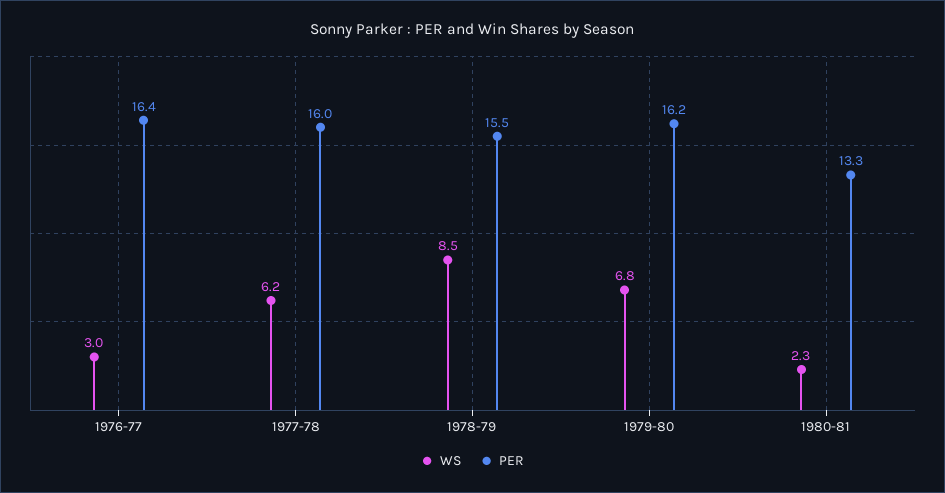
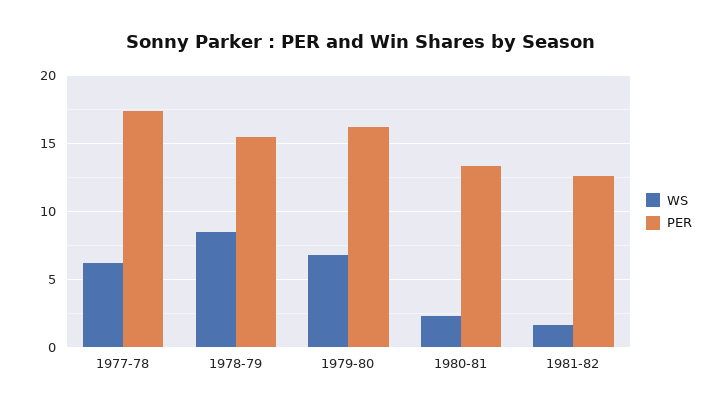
WS, 1976-77: 3 -> none
PER, 1976-77: 16.4 -> none
PER, 1977-78: 16 -> 17.5
WS, 1981-82: none -> 1.5
PER, 1981-82: none -> 12.5

